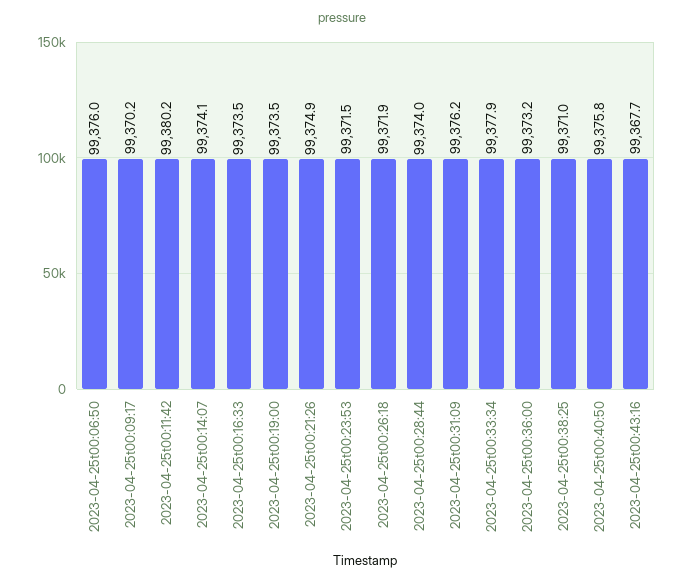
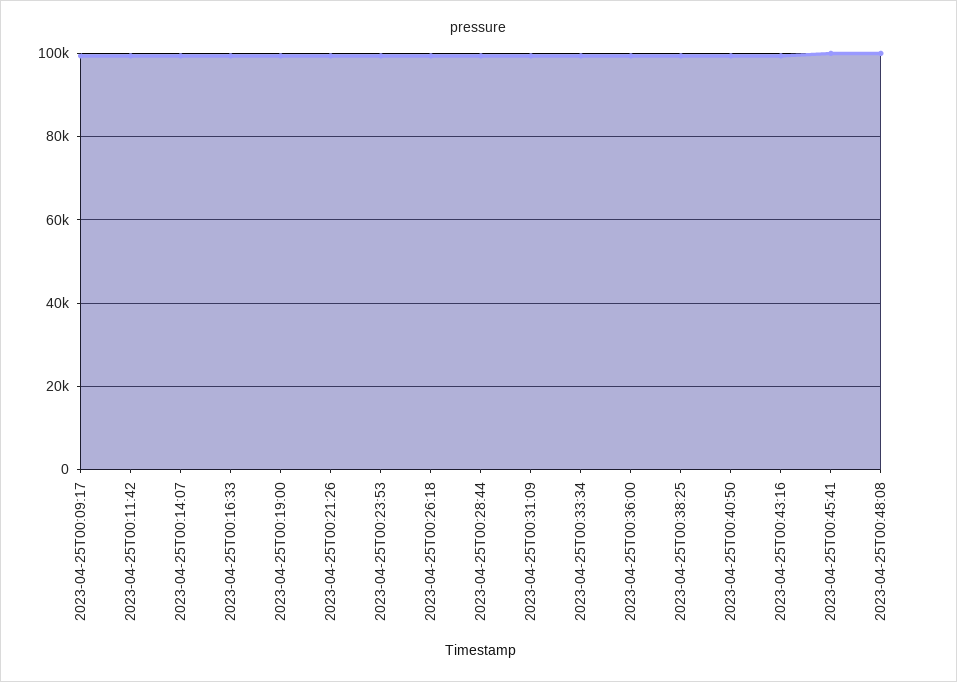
2023-04-25t00:06:50: 99376 -> none
2023-04-25T00:45:41: none -> 100000
2023-04-25T00:48:08: none -> 100000

